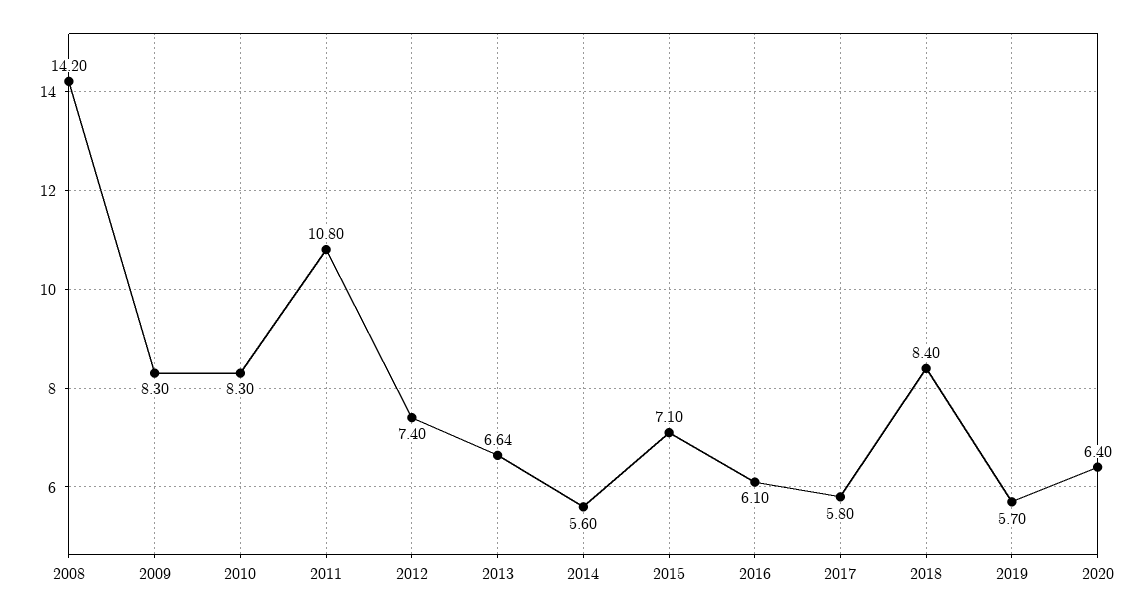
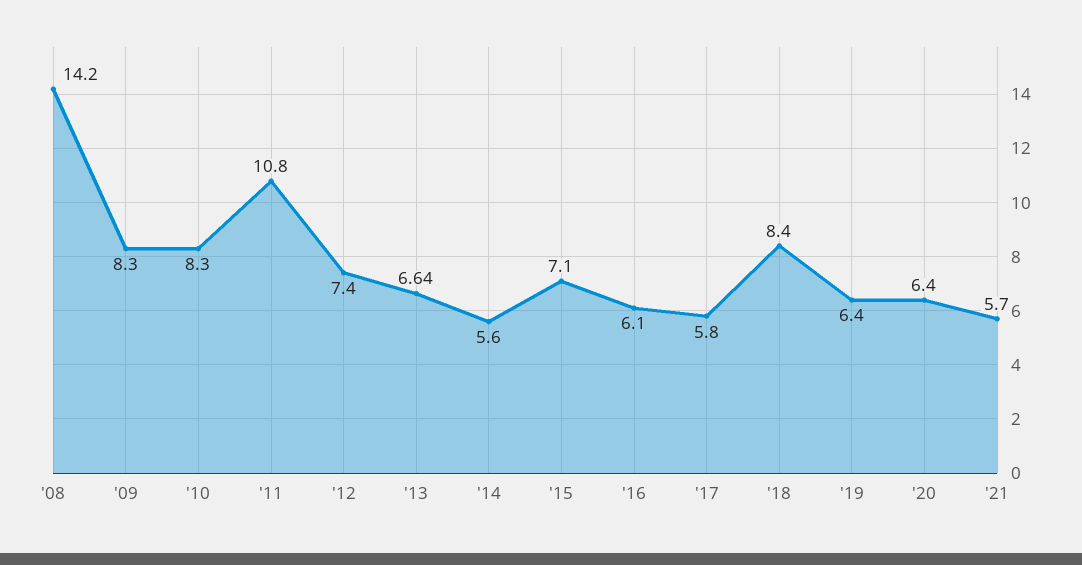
2019: 5.7 -> 6.4
'21: none -> 5.7

